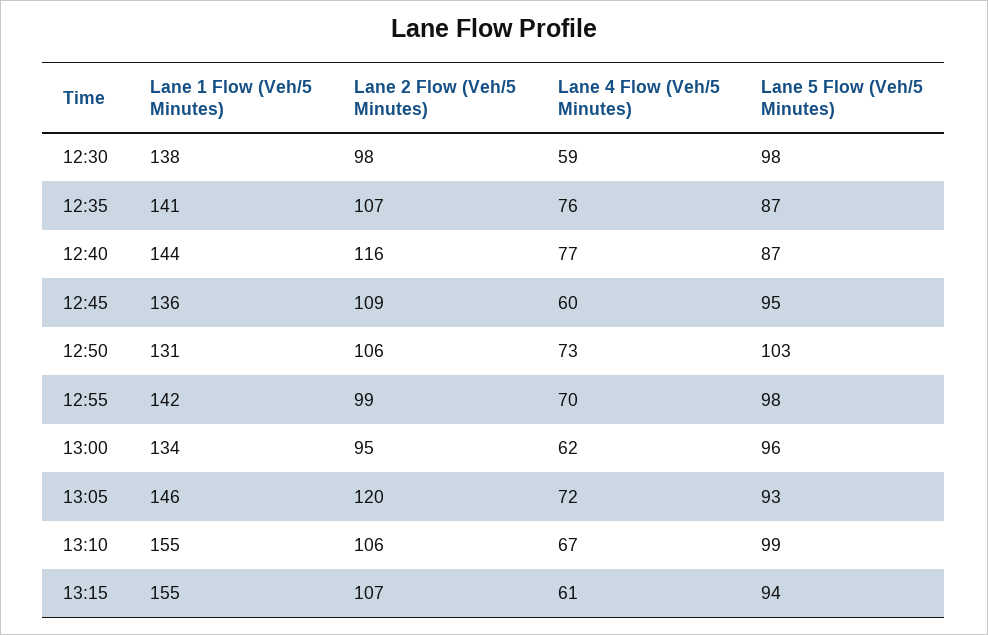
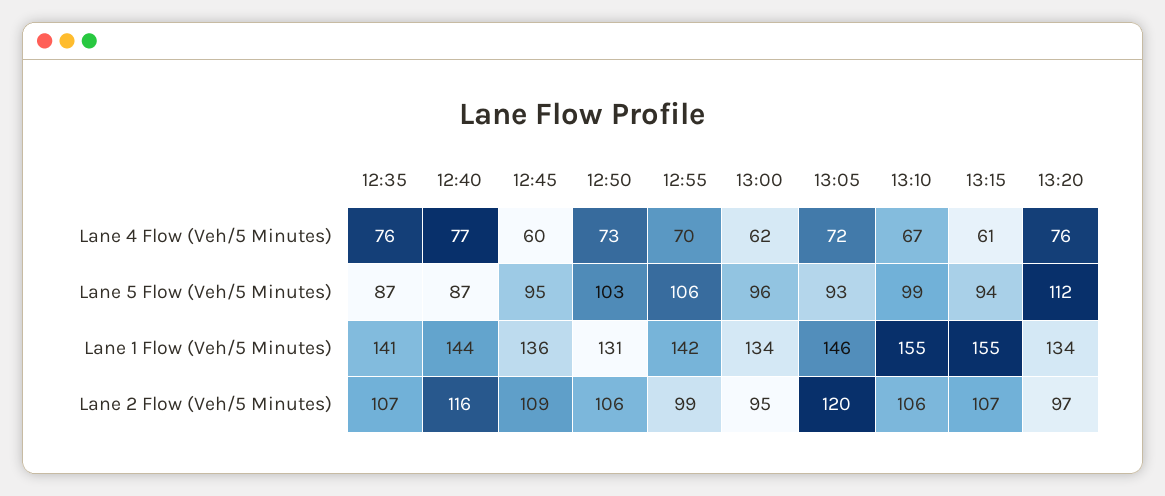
Lane 1 Flow (Veh/5 Minutes), 12:30: 138 -> none
Lane 2 Flow (Veh/5 Minutes), 12:30: 98 -> none
Lane 4 Flow (Veh/5 Minutes), 12:30: 59 -> none
Lane 5 Flow (Veh/5 Minutes), 12:30: 98 -> none
Lane 5 Flow (Veh/5 Minutes), 12:55: 98 -> 106
Lane 4 Flow (Veh/5 Minutes), 13:20: none -> 76
Lane 5 Flow (Veh/5 Minutes), 13:20: none -> 112
Lane 1 Flow (Veh/5 Minutes), 13:20: none -> 134
Lane 2 Flow (Veh/5 Minutes), 13:20: none -> 97

